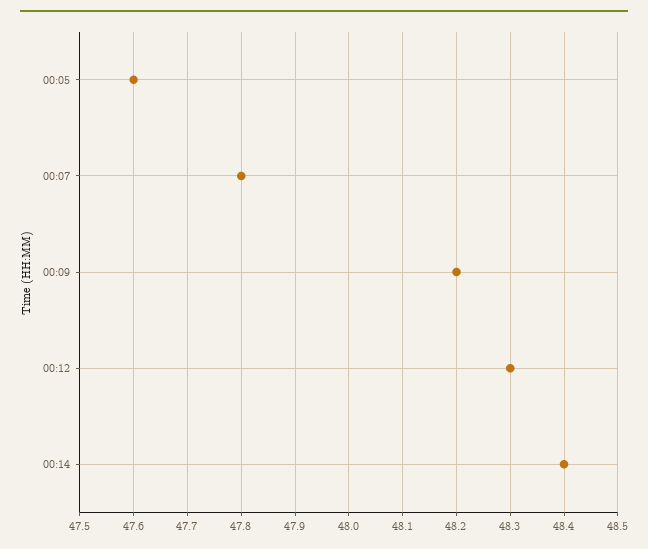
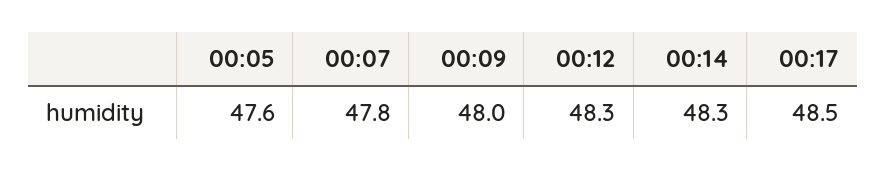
00:09: 48.2 -> 48
00:14: 48.4 -> 48.3
00:17: none -> 48.5

